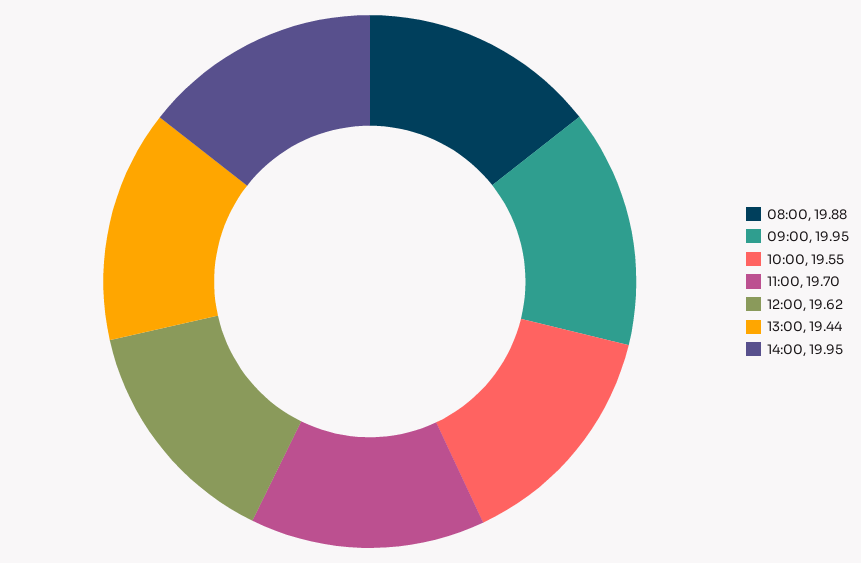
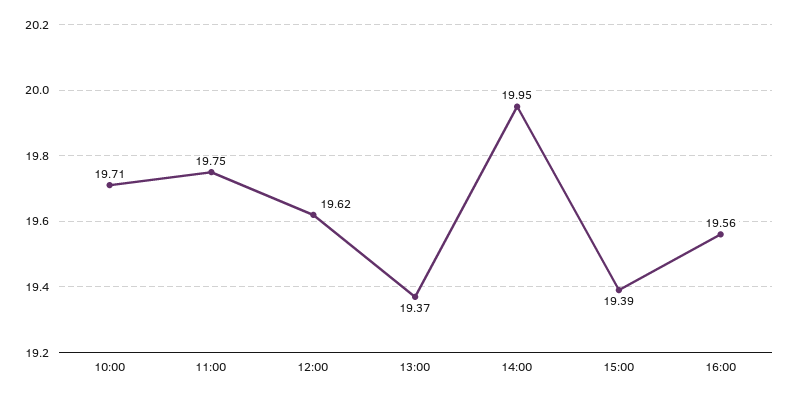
08:00: 19.88 -> none
09:00: 19.95 -> none
10:00: 19.55 -> 19.71
11:00: 19.7 -> 19.75
13:00: 19.44 -> 19.37
15:00: none -> 19.39
16:00: none -> 19.56

